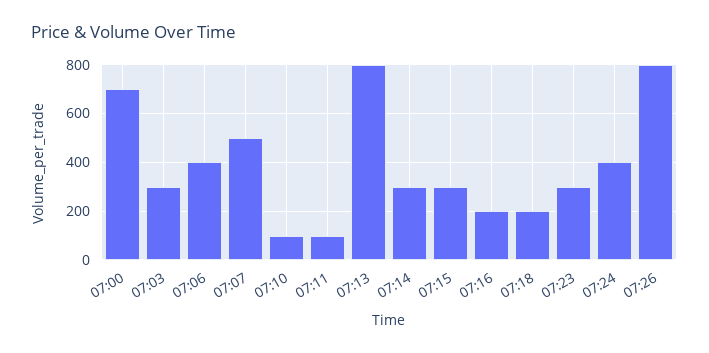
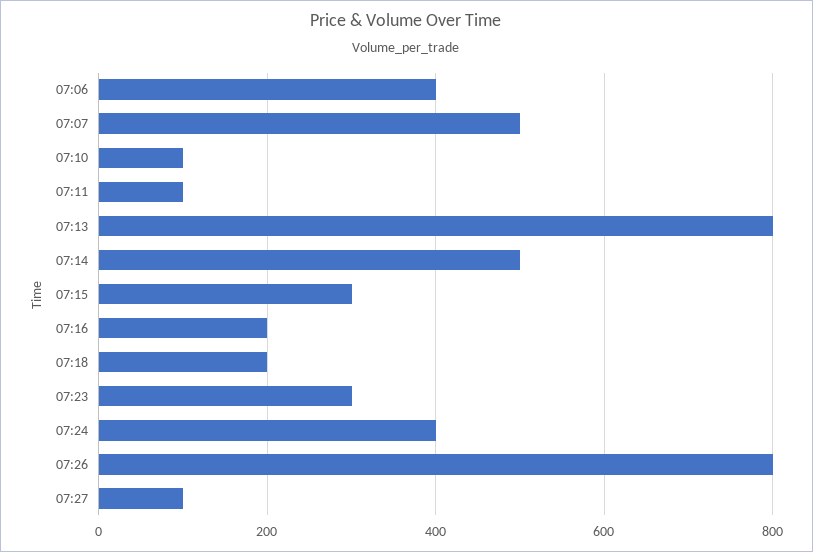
07:00: 700 -> none
07:03: 300 -> none
07:14: 300 -> 500
07:27: none -> 100

